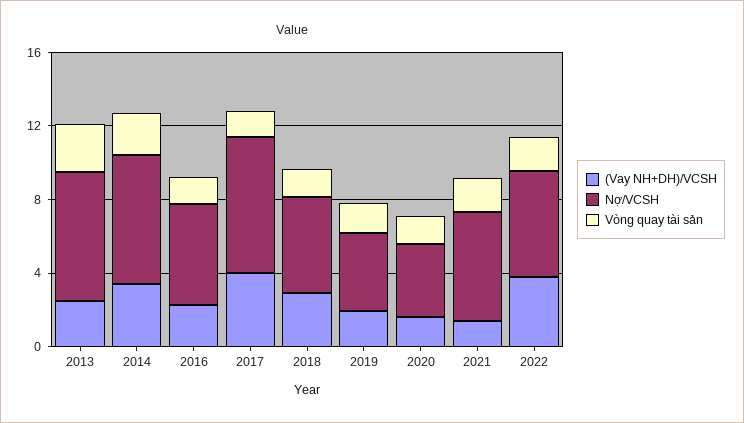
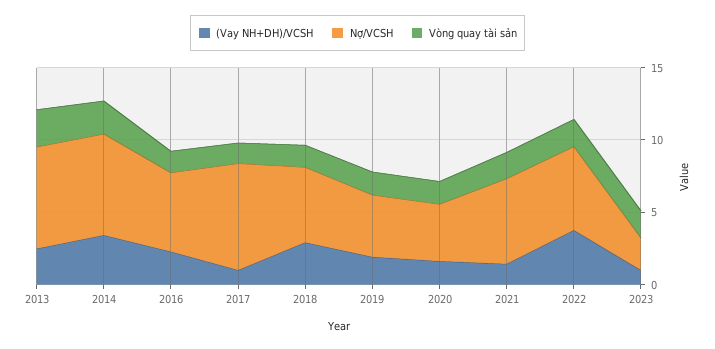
(Vay NH+DH)/VCSH, 2017: 4 -> 1
(Vay NH+DH)/VCSH, 2023: none -> 1
Nợ/VCSH, 2023: none -> 2
Vòng quay tài sản, 2023: none -> 2

